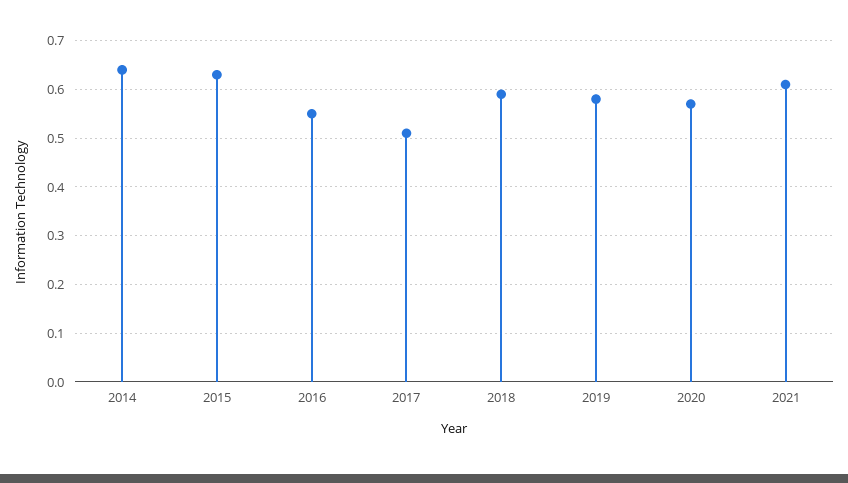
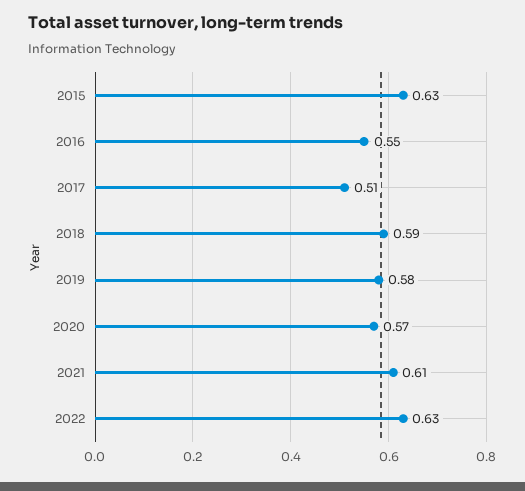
2014: 0.65 -> none
2022: none -> 0.63

